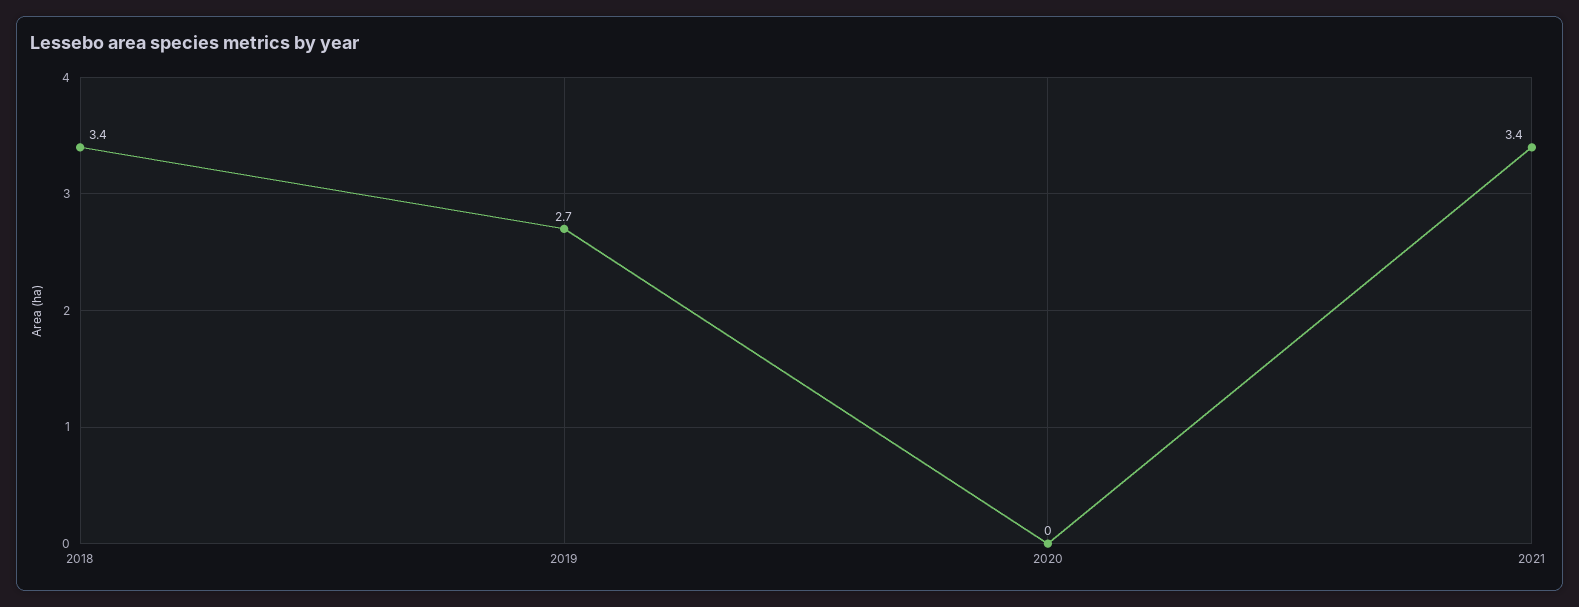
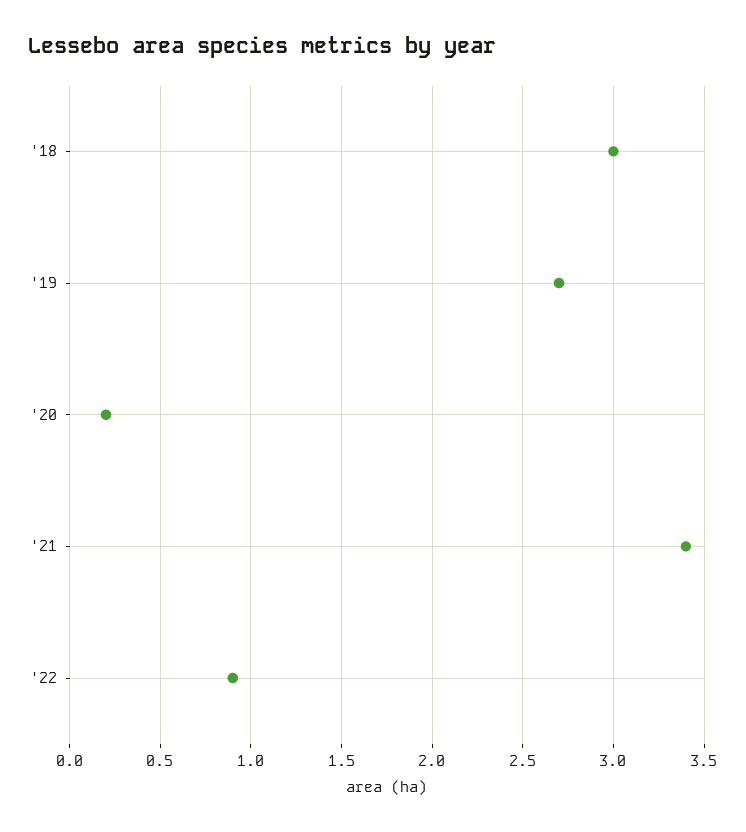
2018: 3.4 -> 3
2020: 0 -> 0.2
'22: none -> 0.9

